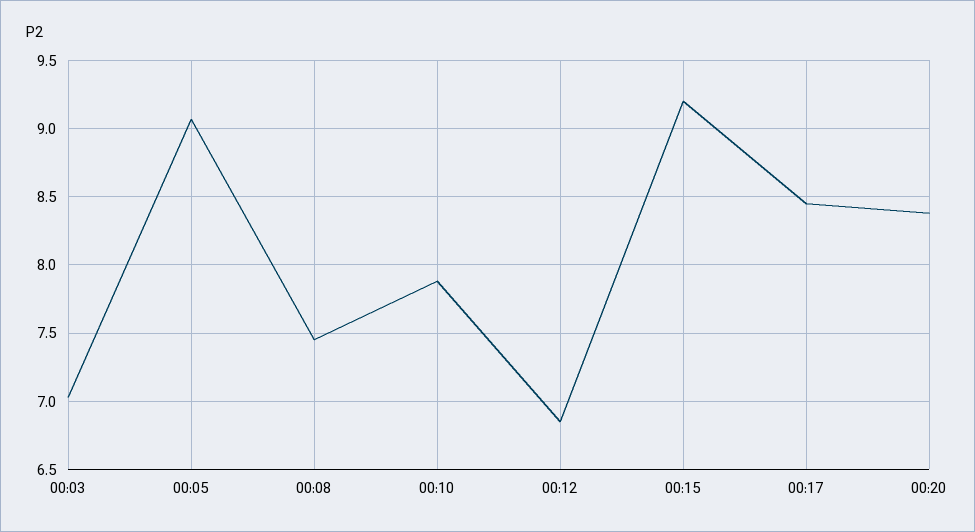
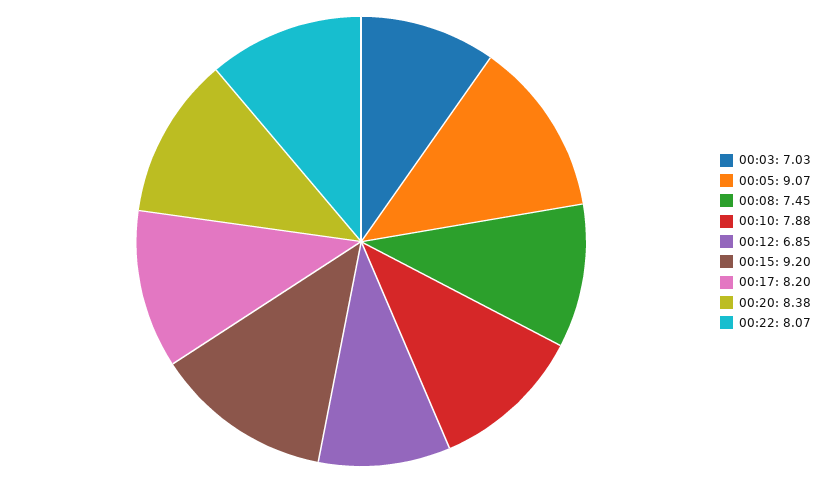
00:17: 8.45 -> 8.2
00:22: none -> 8.07

